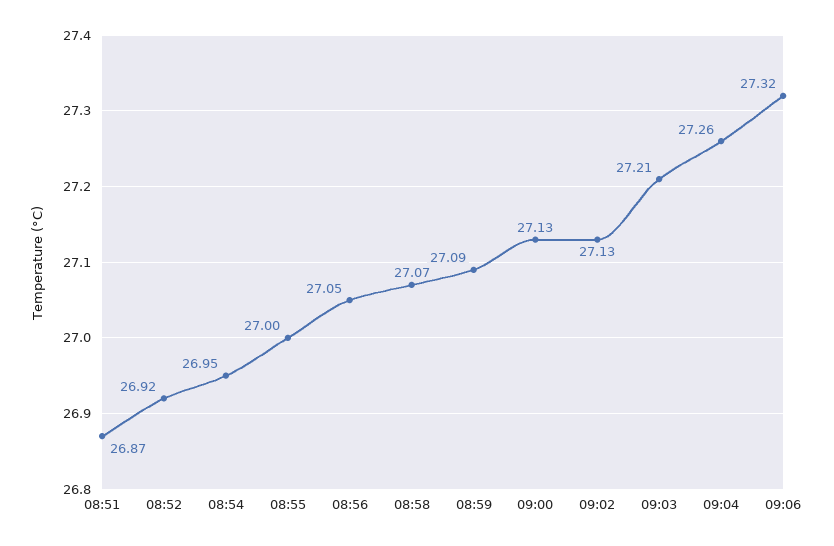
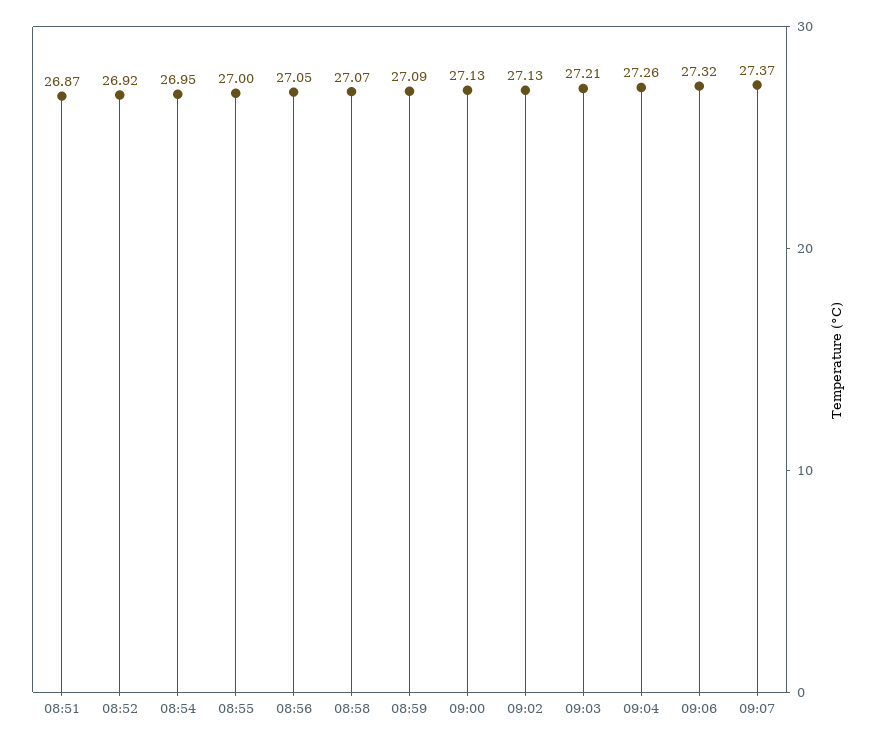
09:07: none -> 27.37

